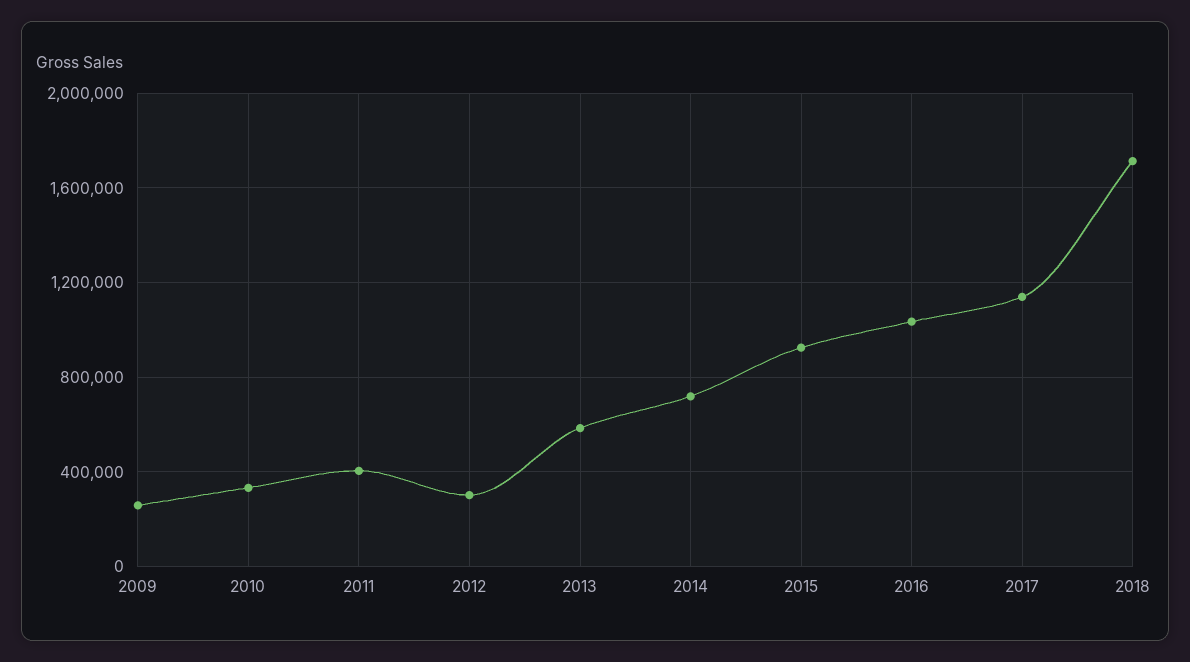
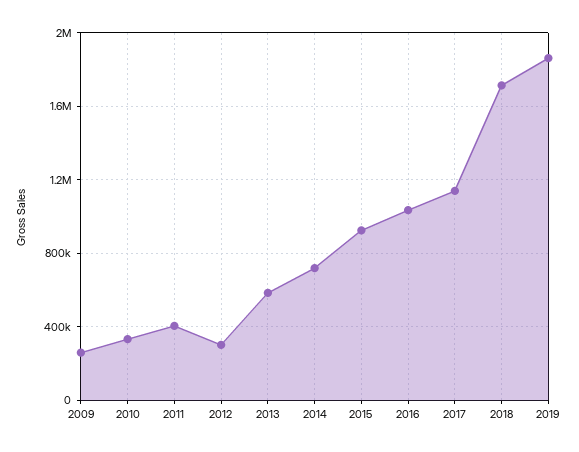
2019: none -> 1850000

